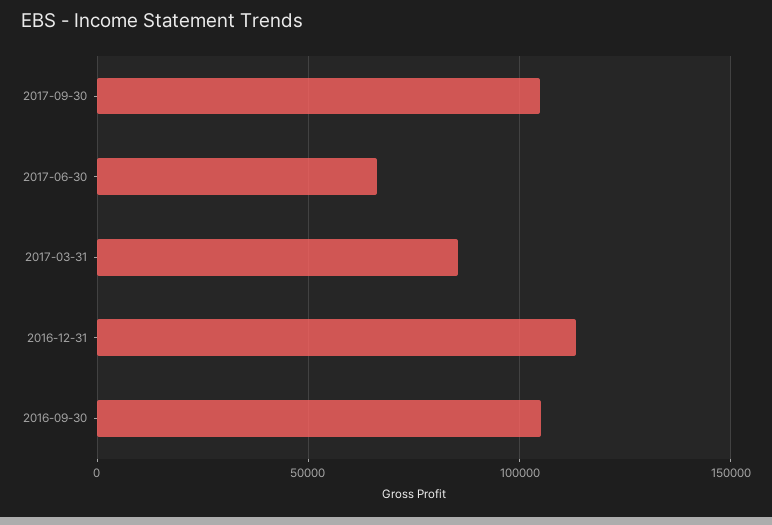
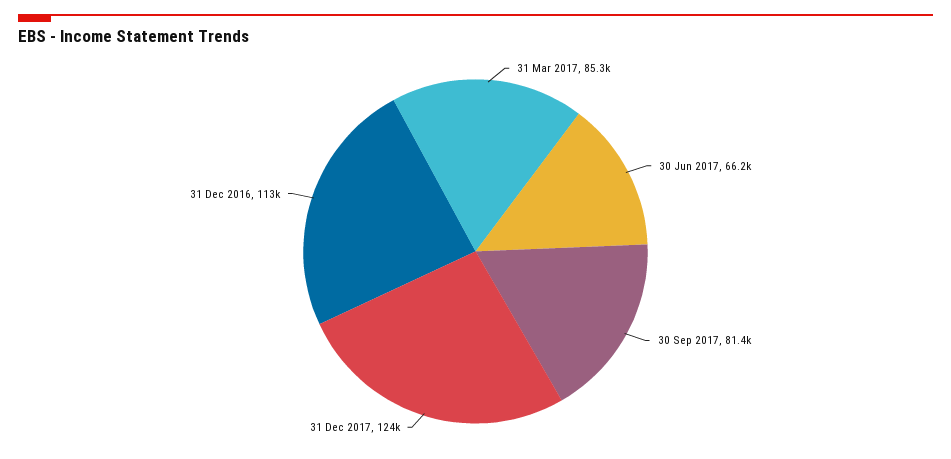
2017-09-30: 105000 -> 81400
2016-09-30: 105000 -> none
31 Dec 2017: none -> 124000

